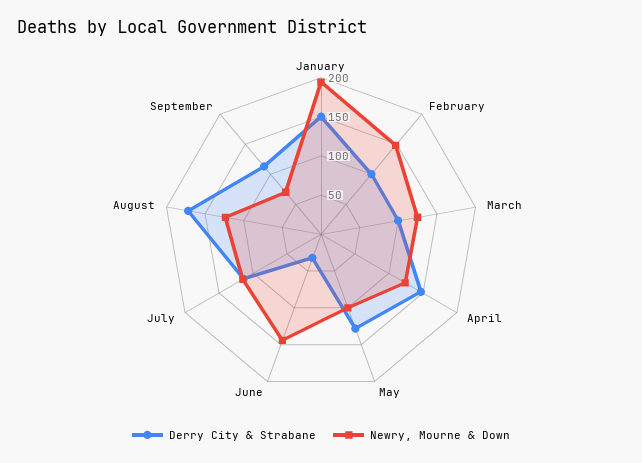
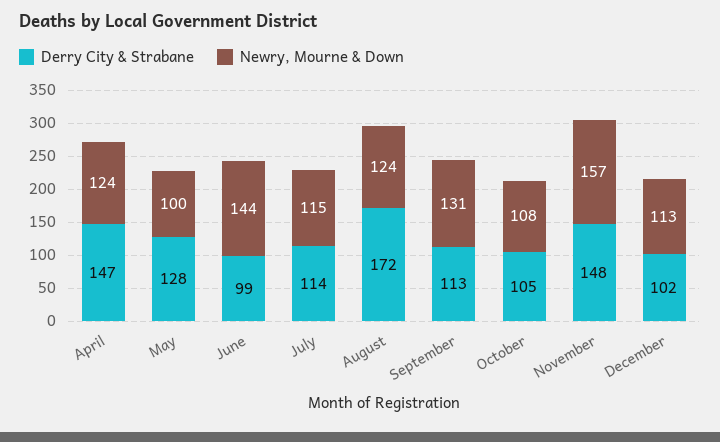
Derry City & Strabane, January: 150 -> none
Newry, Mourne & Down, January: 200 -> none
Derry City & Strabane, February: 100 -> none
Newry, Mourne & Down, February: 150 -> none
Derry City & Strabane, March: 100 -> none
Newry, Mourne & Down, March: 125 -> none
Derry City & Strabane, June: 25 -> 99
Newry, Mourne & Down, September: 75 -> 131
Derry City & Strabane, October: none -> 105
Newry, Mourne & Down, October: none -> 108
Derry City & Strabane, November: none -> 148
Newry, Mourne & Down, November: none -> 157
Derry City & Strabane, December: none -> 102
Newry, Mourne & Down, December: none -> 113

